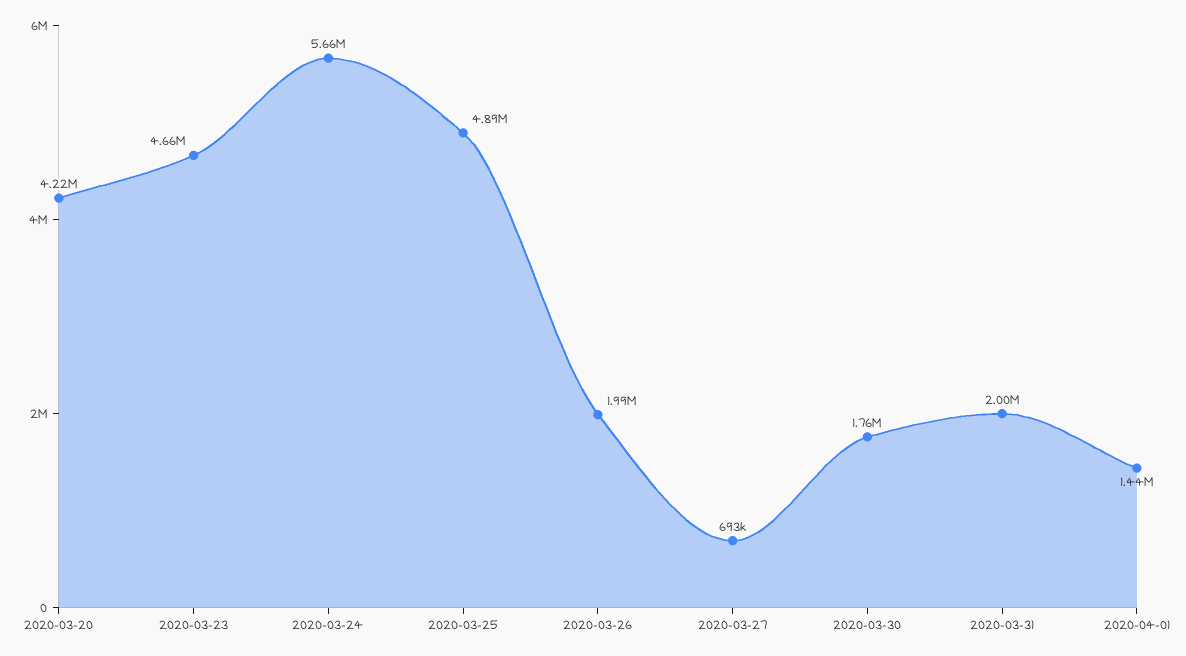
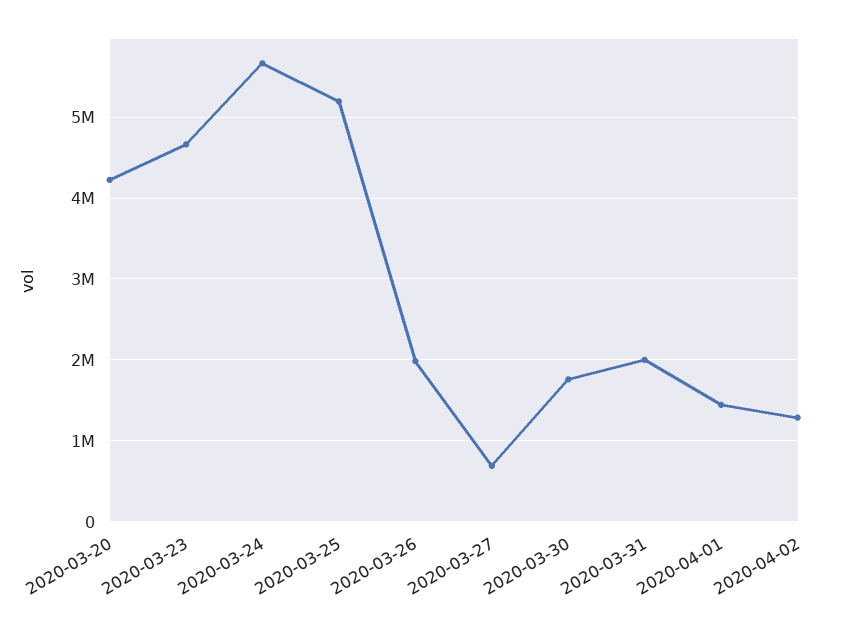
2020-03-25: 4890000 -> 5200000
2020-04-02: none -> 1300000

